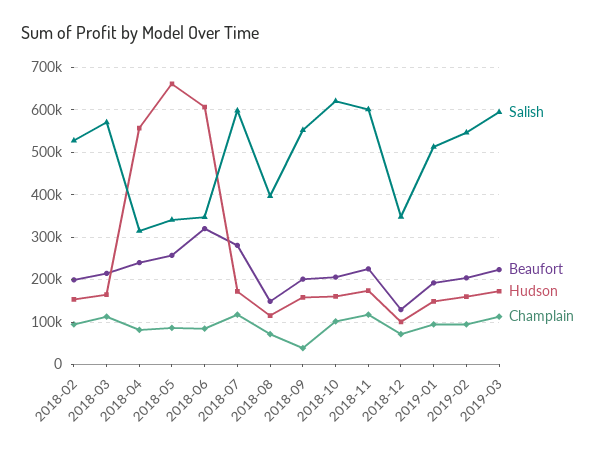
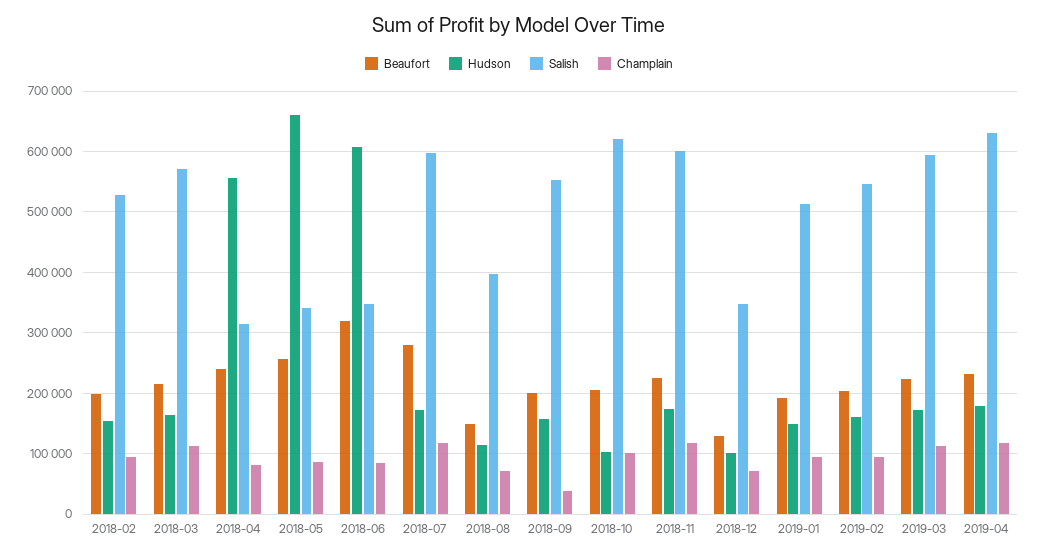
Hudson, 2018-10: 160000 -> 100000
Beaufort, 2019-04: none -> 230000
Hudson, 2019-04: none -> 180000
Salish, 2019-04: none -> 630000
Champlain, 2019-04: none -> 120000

